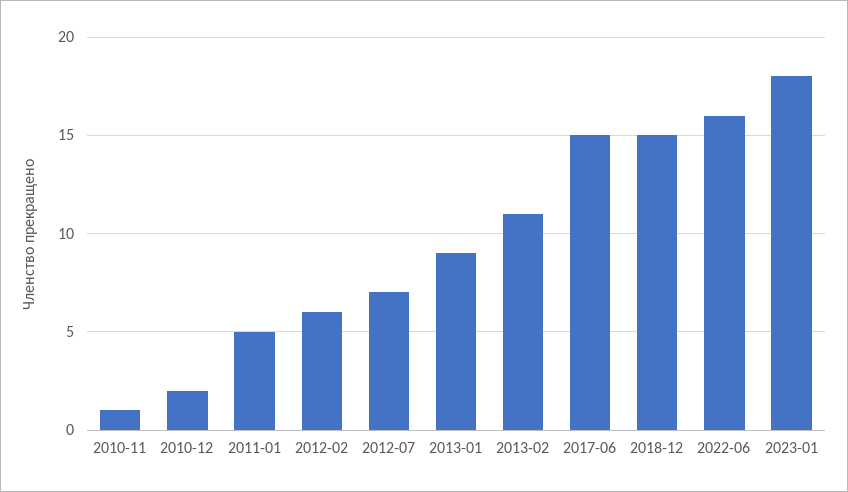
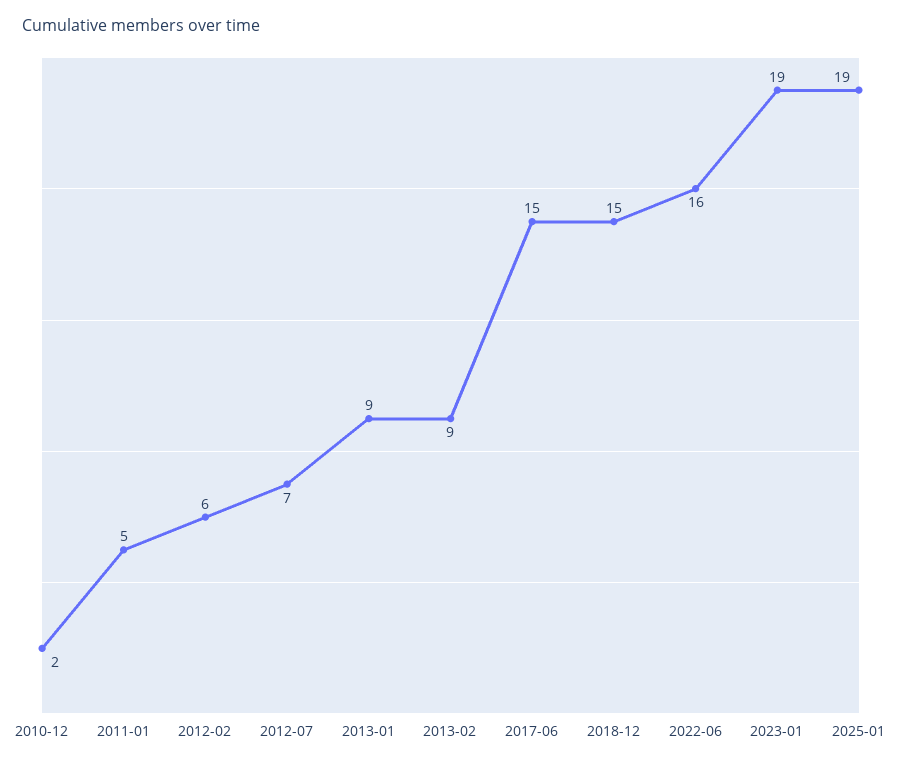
2010-11: 1 -> none
2013-02: 11 -> 9
2023-01: 18 -> 19
2025-01: none -> 19

